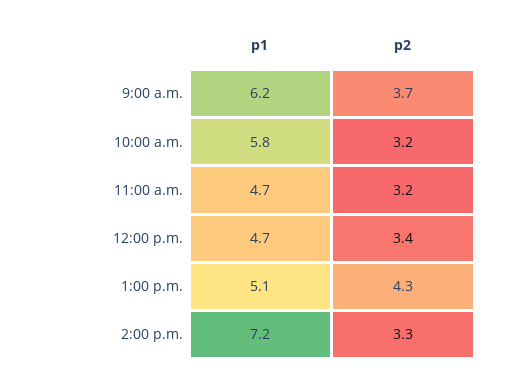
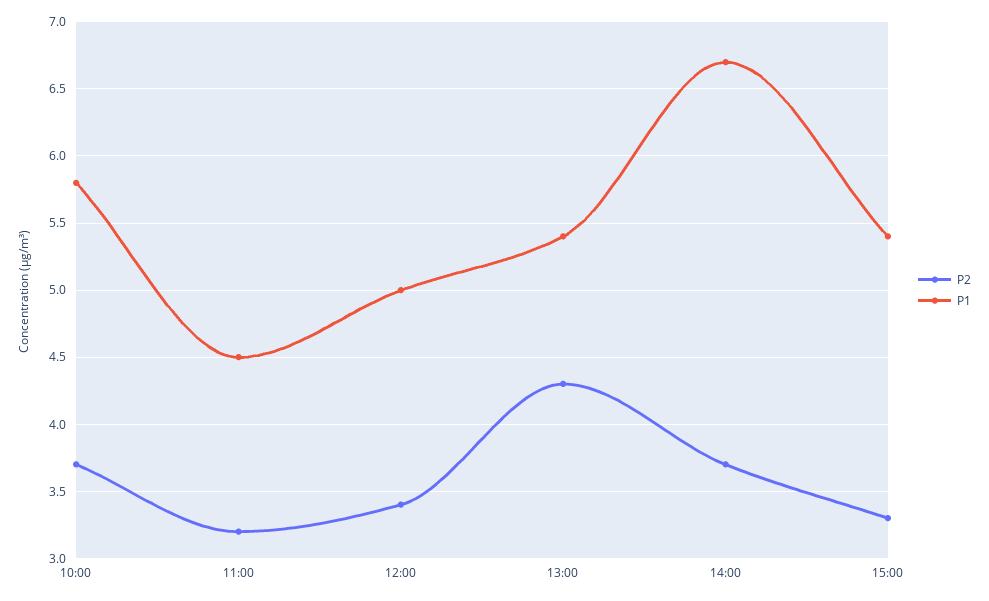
p1, 9:00 a.m.: 6.2 -> none
p2, 9:00 a.m.: 3.7 -> none
p2, 10:00 a.m.: 3.2 -> 3.7
p1, 11:00 a.m.: 4.7 -> 4.5
p1, 12:00 p.m.: 4.7 -> 5
p1, 1:00 p.m.: 5.1 -> 5.4
p1, 2:00 p.m.: 7.2 -> 6.7
p2, 2:00 p.m.: 3.3 -> 3.7
p2, 15:00: none -> 3.3
p1, 15:00: none -> 5.4

